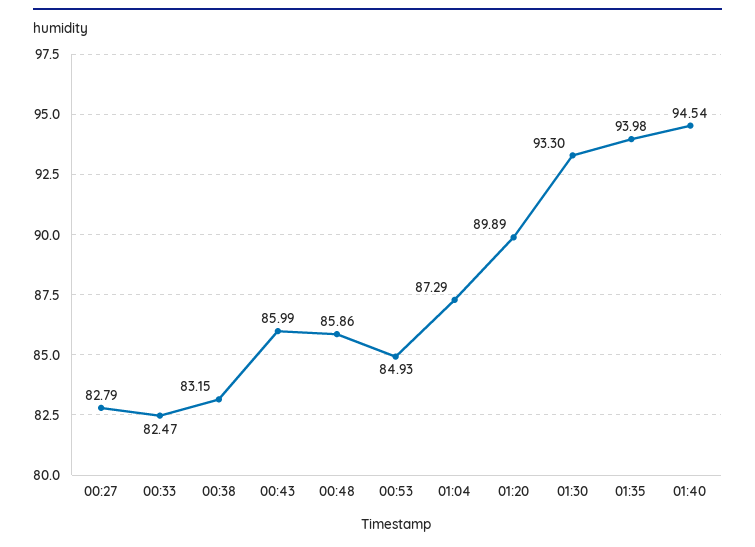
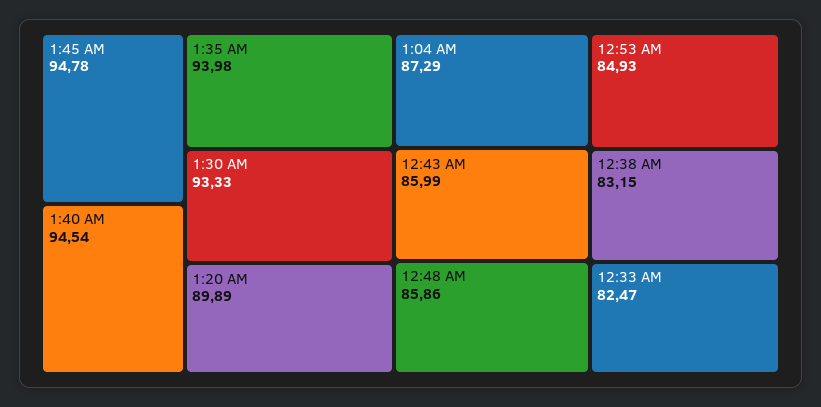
00:27: 82.79 -> none
01:30: 93.3 -> 93.33
1:45 AM: none -> 94.78

